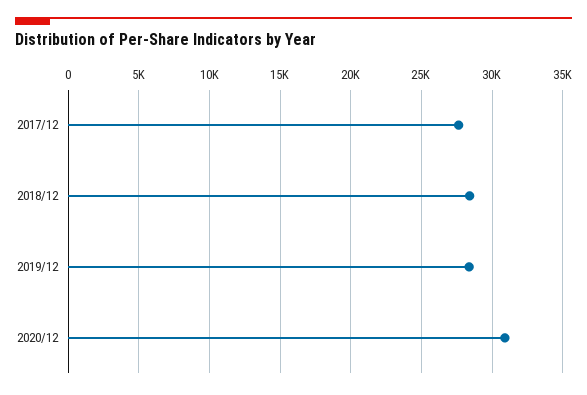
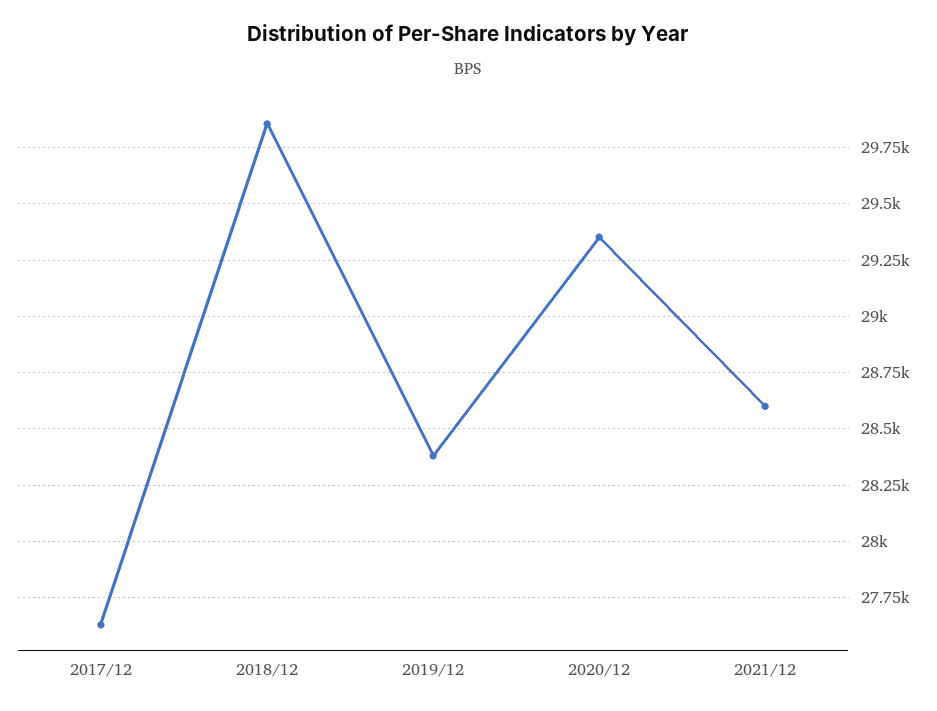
2018/12: 28500 -> 29850
2020/12: 31000 -> 29350
2021/12: none -> 28600

